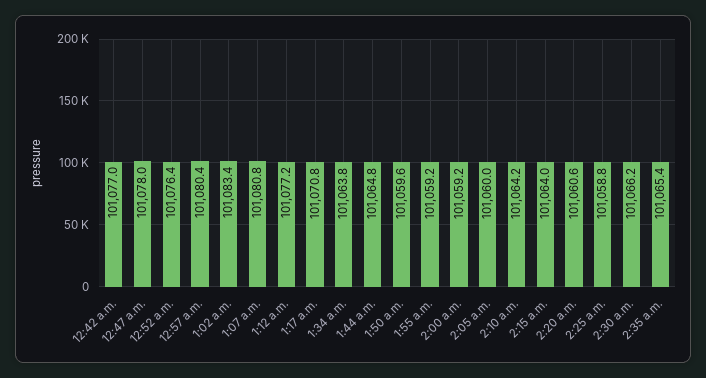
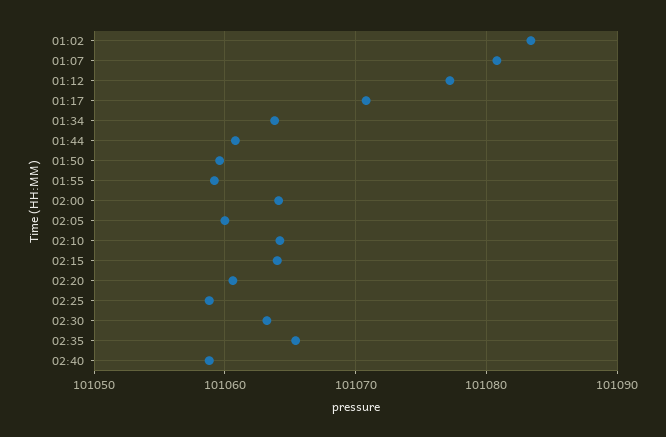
12:42 a.m.: 101077 -> none
12:47 a.m.: 101078 -> none
12:52 a.m.: 101076.4 -> none
12:57 a.m.: 101080.4 -> none
1:44 a.m.: 101064.8 -> 101061
2:00 a.m.: 101059.2 -> 101064
2:30 a.m.: 101066.2 -> 101063
02:40: none -> 101059

